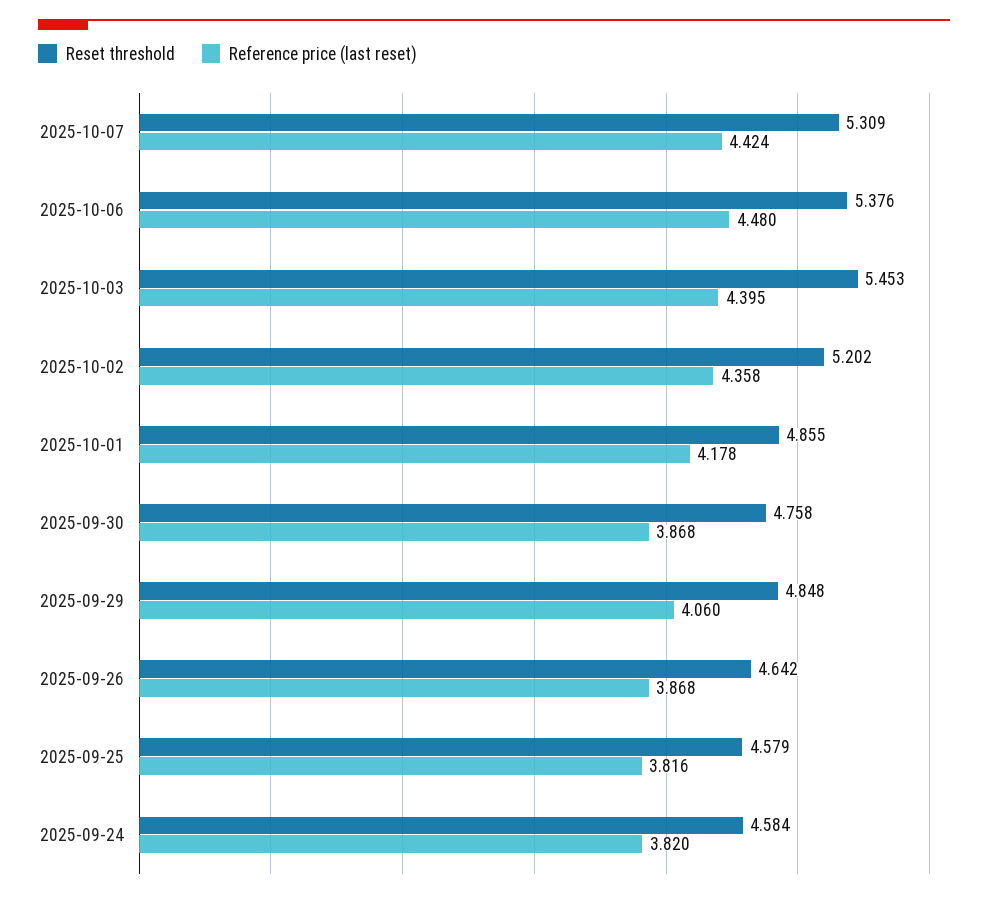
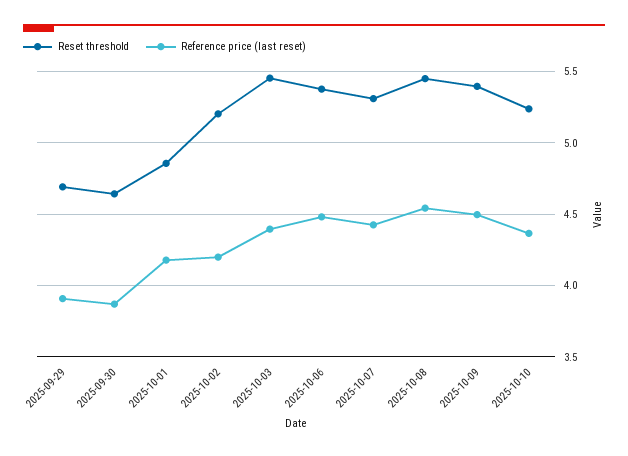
Reference price (last reset), 2025-10-02: 4.358 -> 4.2
Reset threshold, 2025-09-30: 4.758 -> 4.65
Reset threshold, 2025-09-29: 4.848 -> 4.7
Reference price (last reset), 2025-09-29: 4.06 -> 3.9
Reset threshold, 2025-09-26: 4.642 -> none
Reference price (last reset), 2025-09-26: 3.868 -> none
Reset threshold, 2025-09-25: 4.579 -> none
Reference price (last reset), 2025-09-25: 3.816 -> none
Reset threshold, 2025-09-24: 4.584 -> none
Reference price (last reset), 2025-09-24: 3.82 -> none
Reset threshold, 2025-10-08: none -> 5.45
Reference price (last reset), 2025-10-08: none -> 4.55
Reset threshold, 2025-10-09: none -> 5.4
Reference price (last reset), 2025-10-09: none -> 4.5
Reset threshold, 2025-10-10: none -> 5.25
Reference price (last reset), 2025-10-10: none -> 4.35

